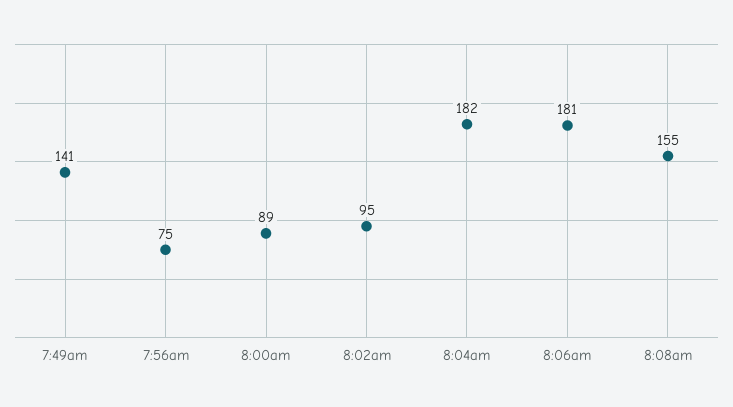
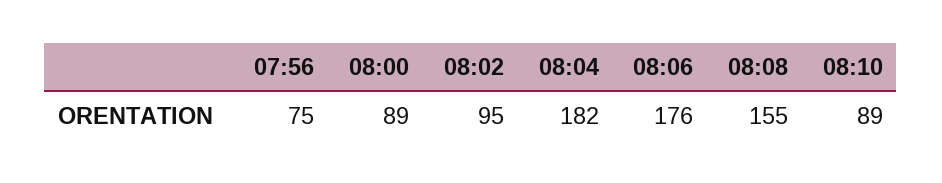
7:49am: 141 -> none
8:06am: 181 -> 176
08:10: none -> 89

